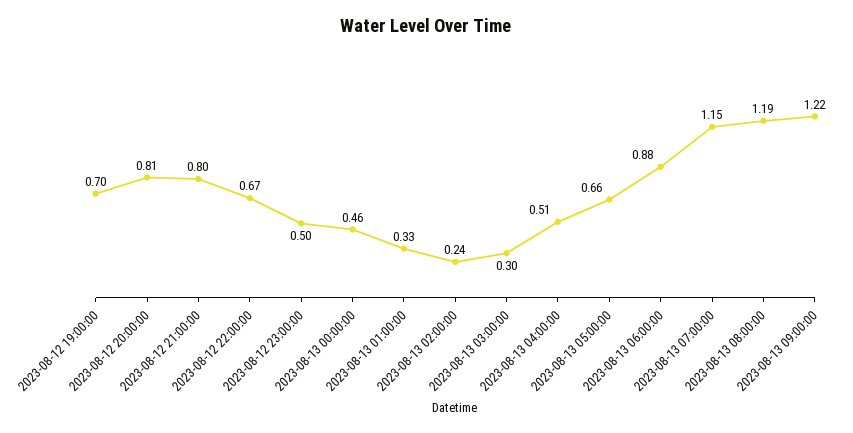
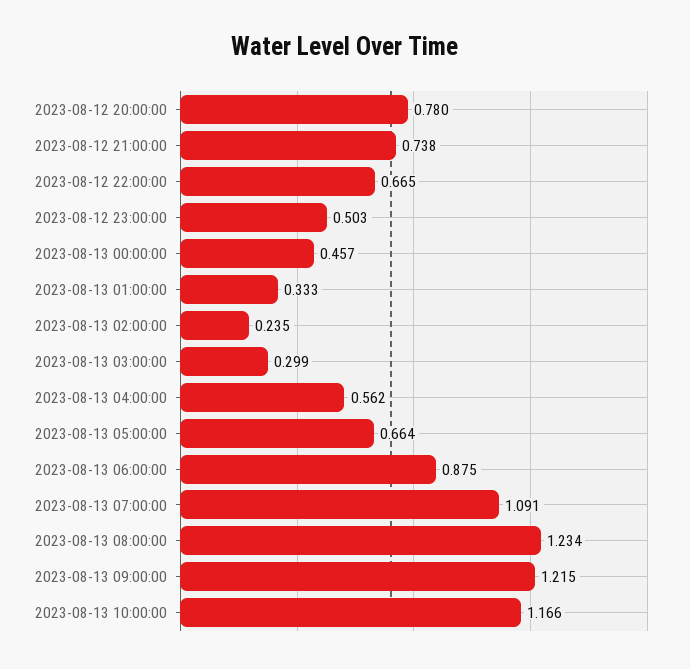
2023-08-12 19:00:00: 0.7 -> none
2023-08-12 20:00:00: 0.81 -> 0.78
2023-08-12 21:00:00: 0.8 -> 0.738
2023-08-13 04:00:00: 0.51 -> 0.562
2023-08-13 07:00:00: 1.15 -> 1.091
2023-08-13 08:00:00: 1.19 -> 1.234
2023-08-13 10:00:00: none -> 1.166

